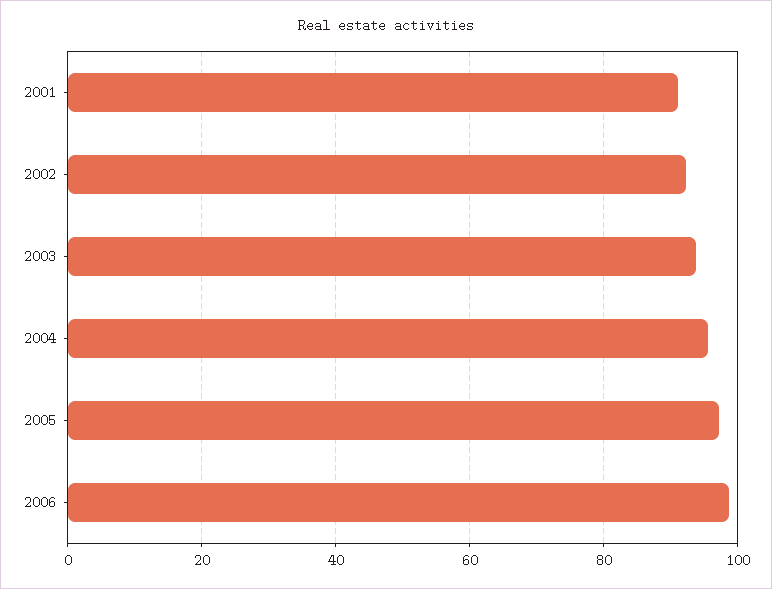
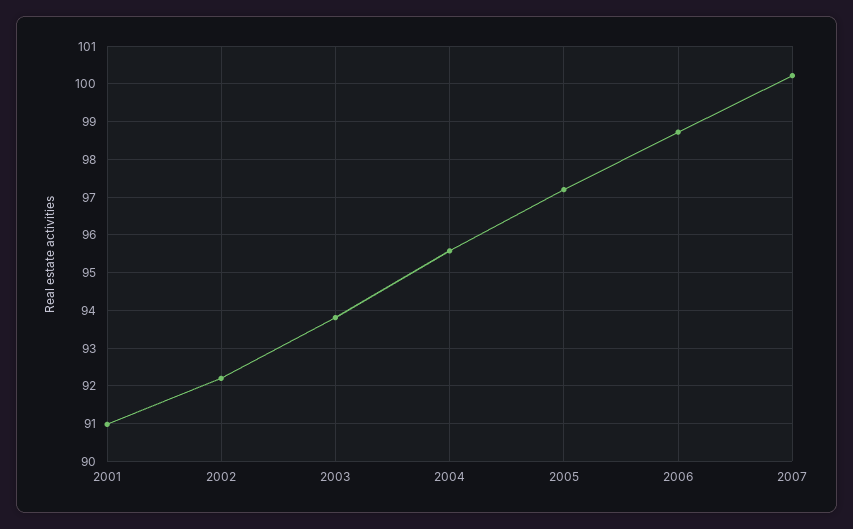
2007: none -> 100.2

